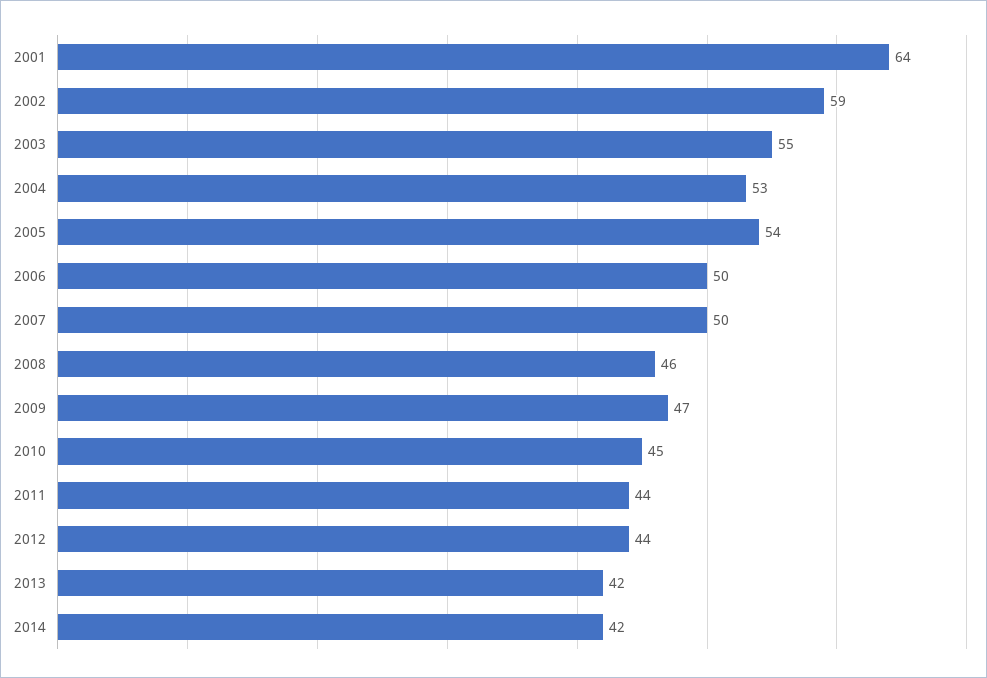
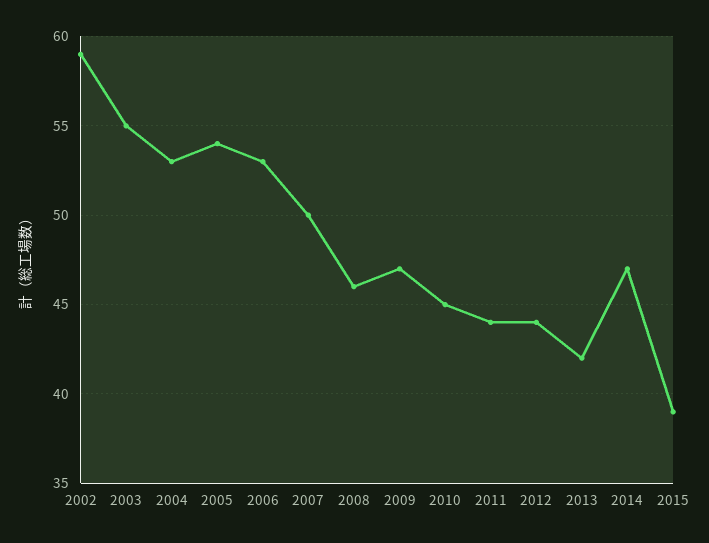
2001: 64 -> none
2006: 50 -> 53
2014: 42 -> 47
2015: none -> 39

